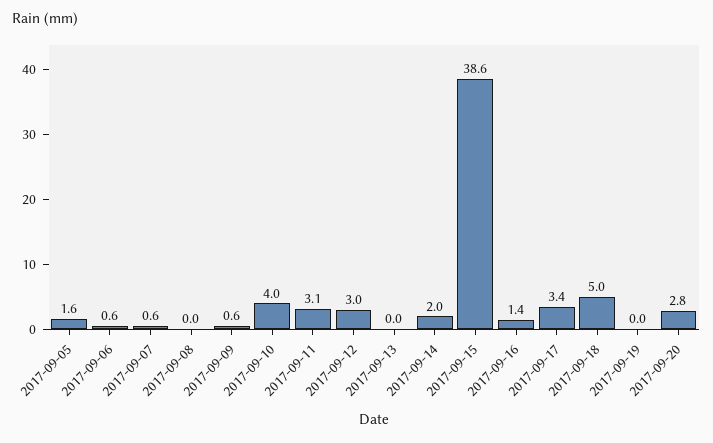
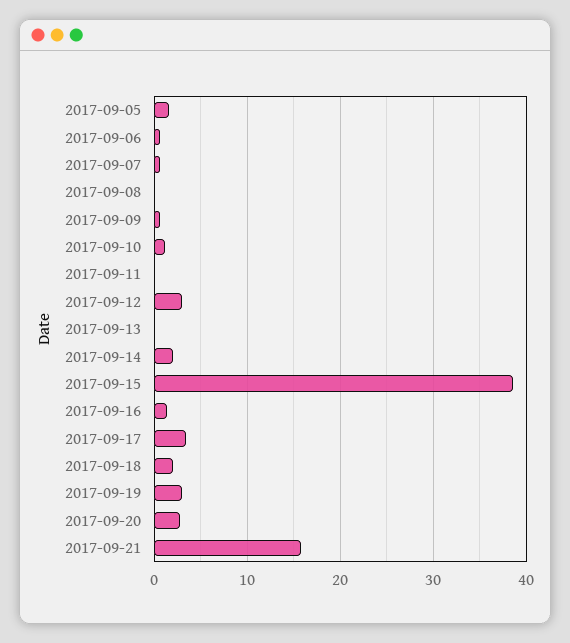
2017-09-10: 4 -> 1
2017-09-11: 3.1 -> 0
2017-09-18: 5 -> 2
2017-09-19: 0 -> 3
2017-09-21: none -> 16

